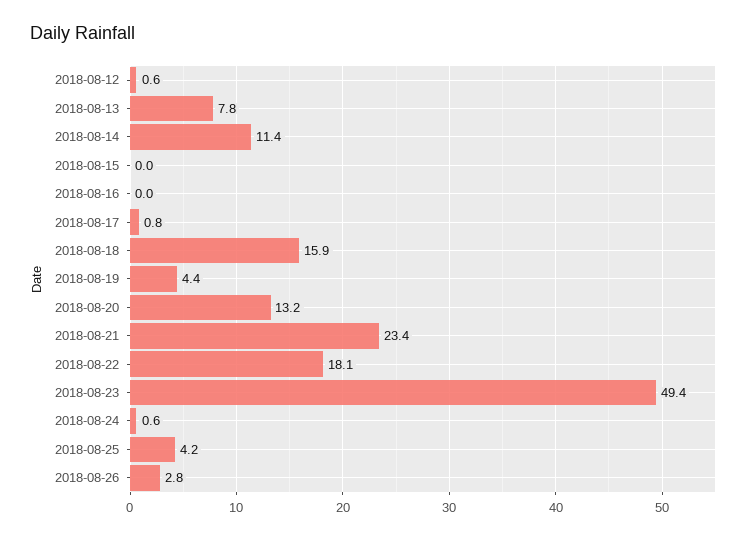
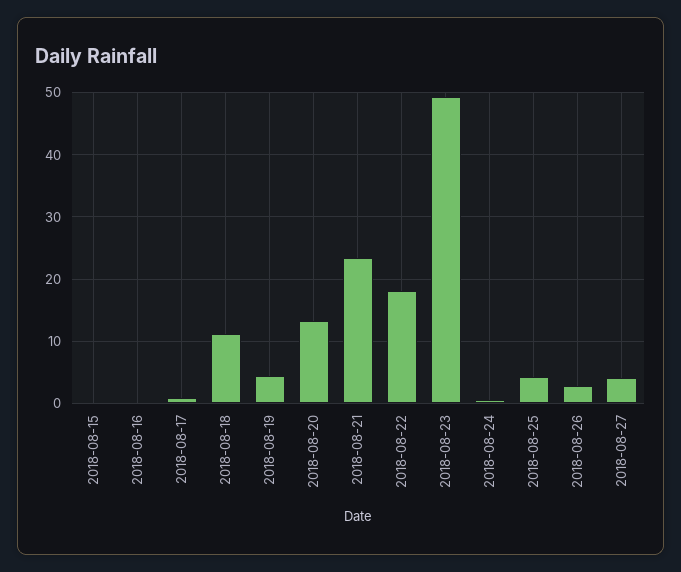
2018-08-12: 0.6 -> none
2018-08-13: 7.8 -> none
2018-08-14: 11.4 -> none
2018-08-18: 15.9 -> 11
2018-08-27: none -> 4

